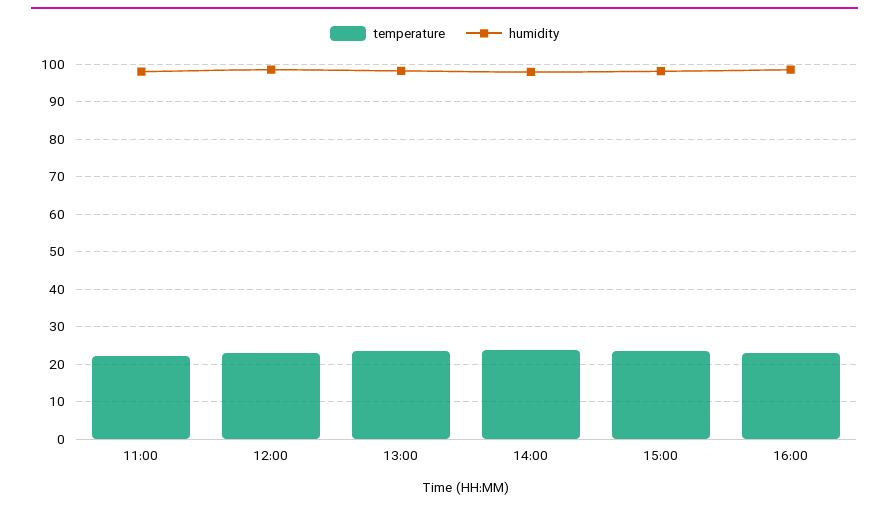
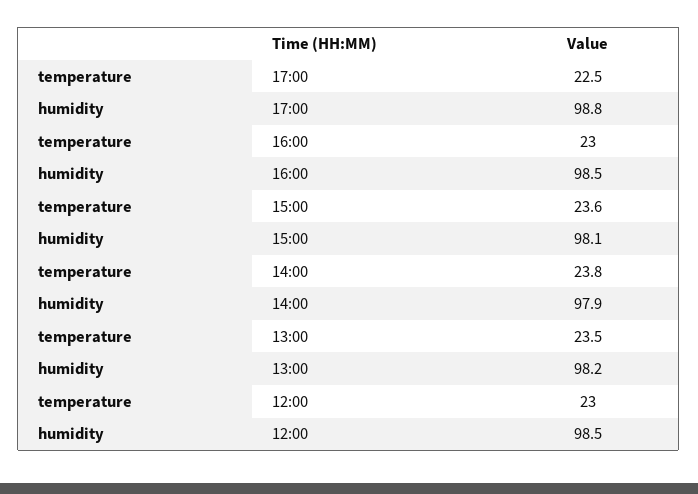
temperature, 11:00: 22 -> none
humidity, 11:00: 98 -> none
temperature, 17:00: none -> 22.5
humidity, 17:00: none -> 98.8

